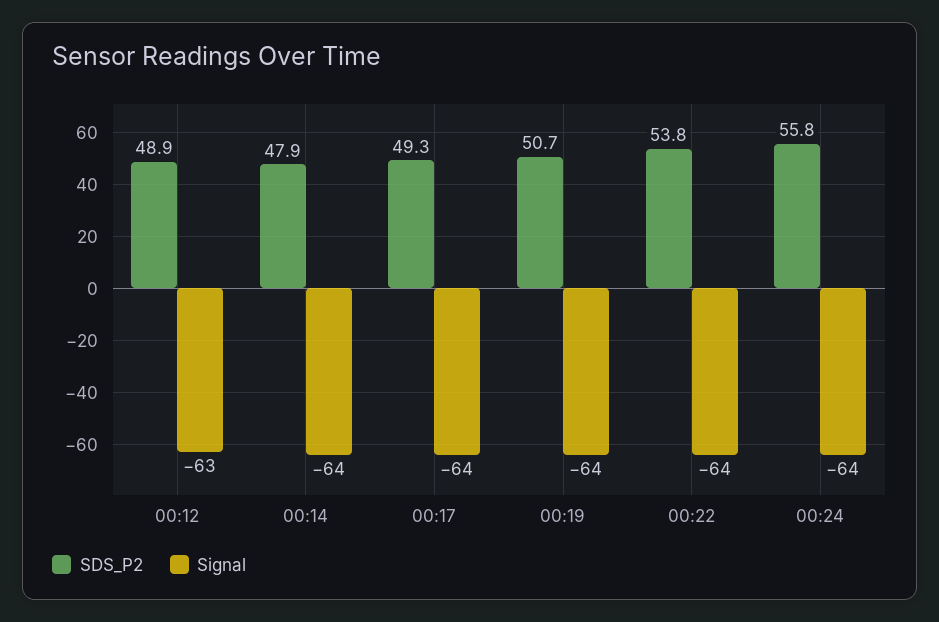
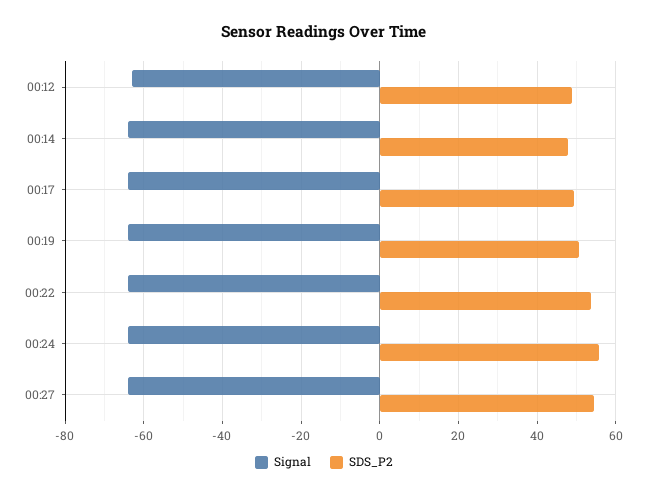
Signal, 00:27: none -> -64
SDS_P2, 00:27: none -> 54

